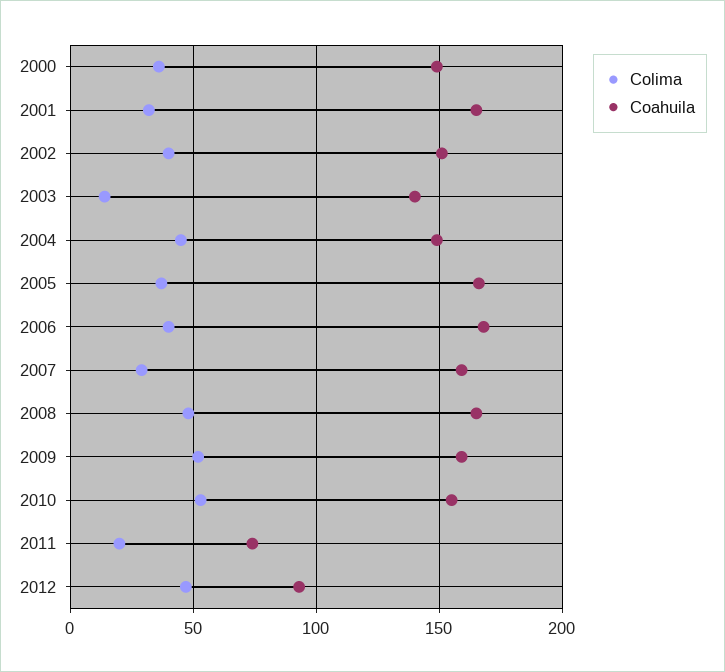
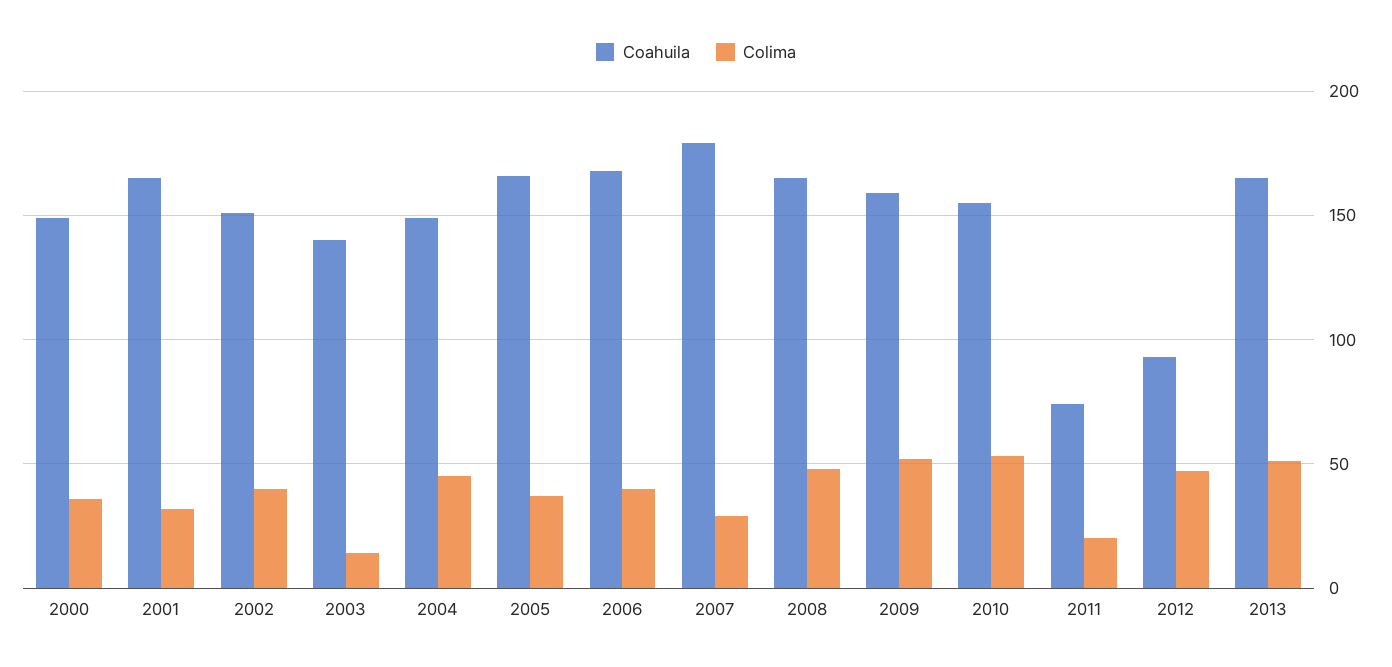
Coahuila, 2007: 160 -> 180
Coahuila, 2013: none -> 165
Colima, 2013: none -> 50

